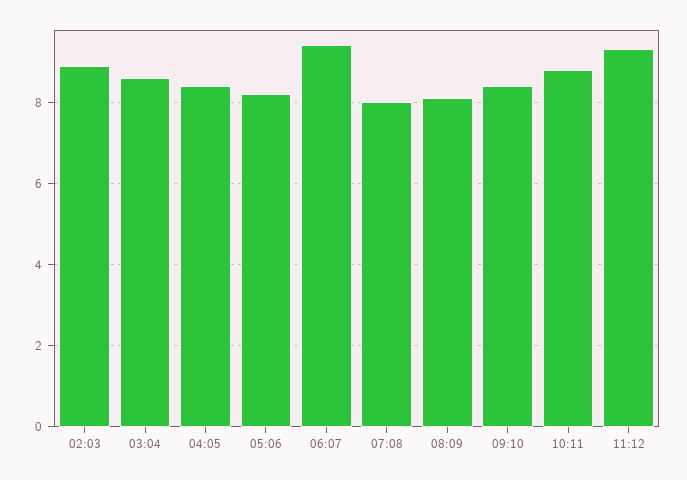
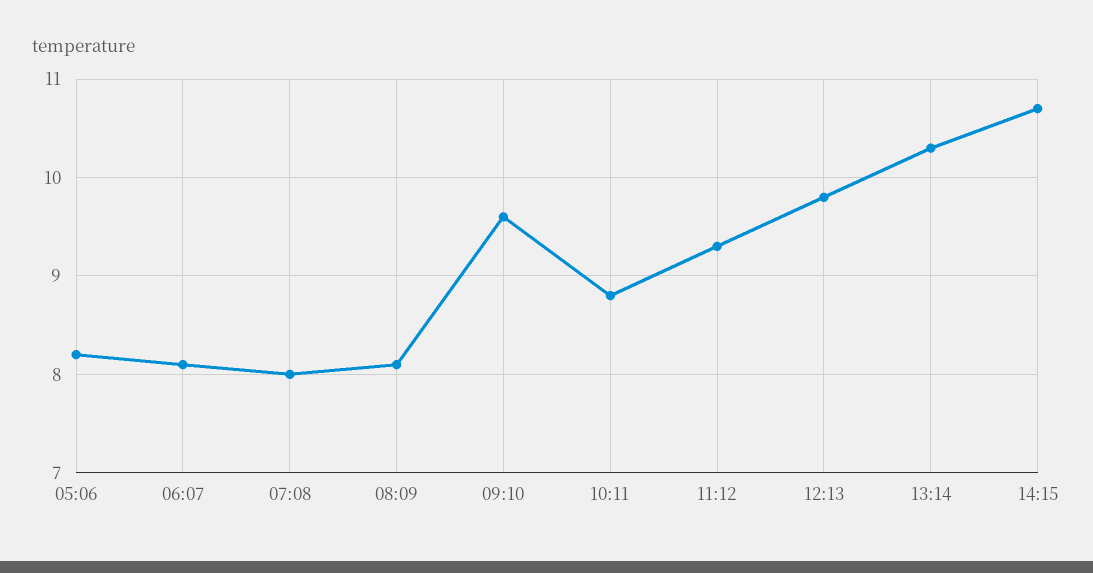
02:03: 9 -> none
03:04: 8.5 -> none
04:05: 8.5 -> none
06:07: 9.5 -> 8.1
09:10: 8.5 -> 9.6
12:13: none -> 9.8
13:14: none -> 10.3
14:15: none -> 10.7

